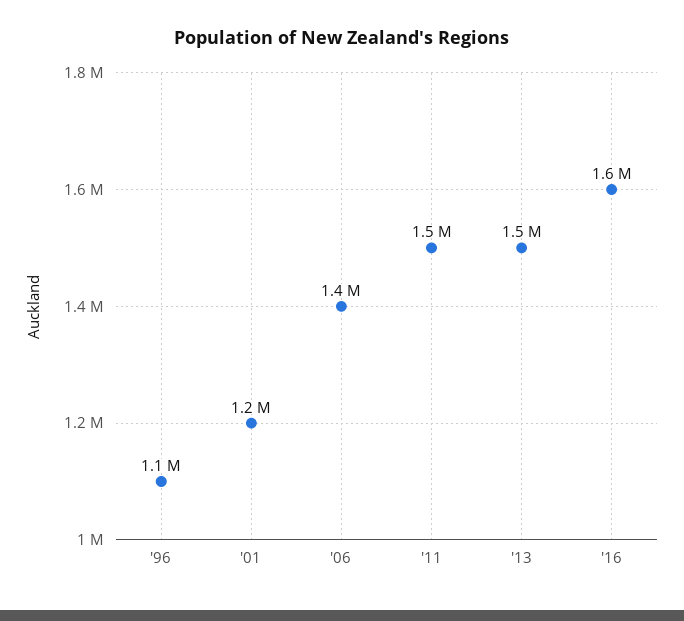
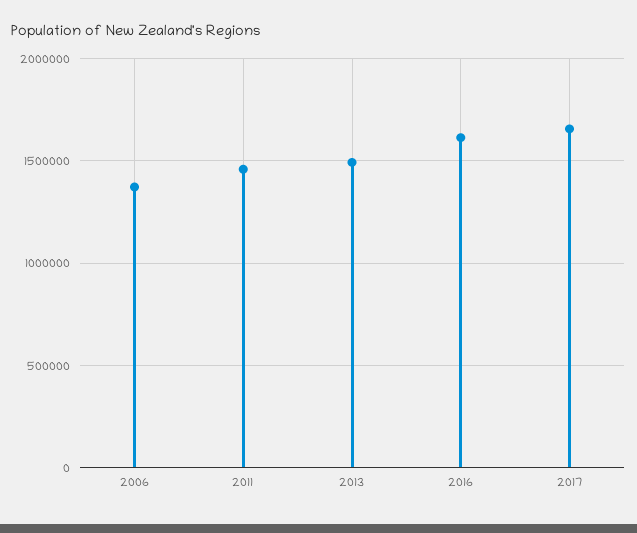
'96: 1100000 -> none
'01: 1200000 -> none
2017: none -> 1650000

